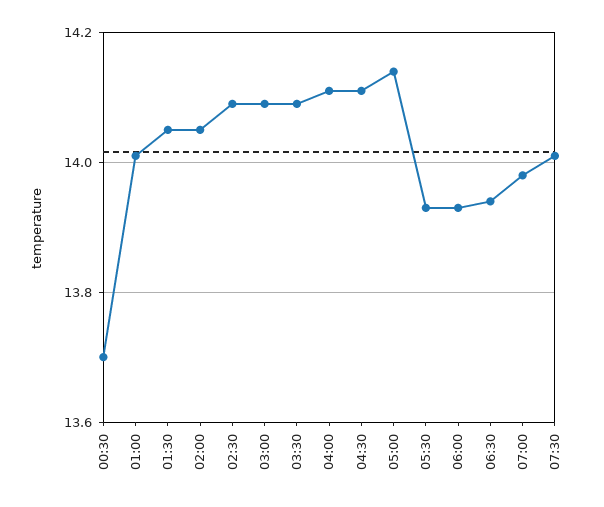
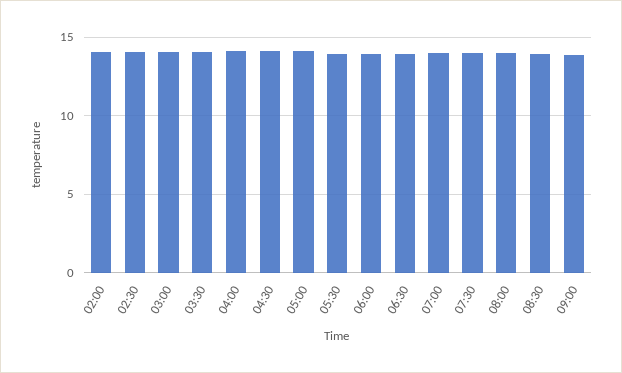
00:30: 13.7 -> none
01:00: 14 -> none
01:30: 14.05 -> none
08:00: none -> 14
08:30: none -> 14
09:00: none -> 14

